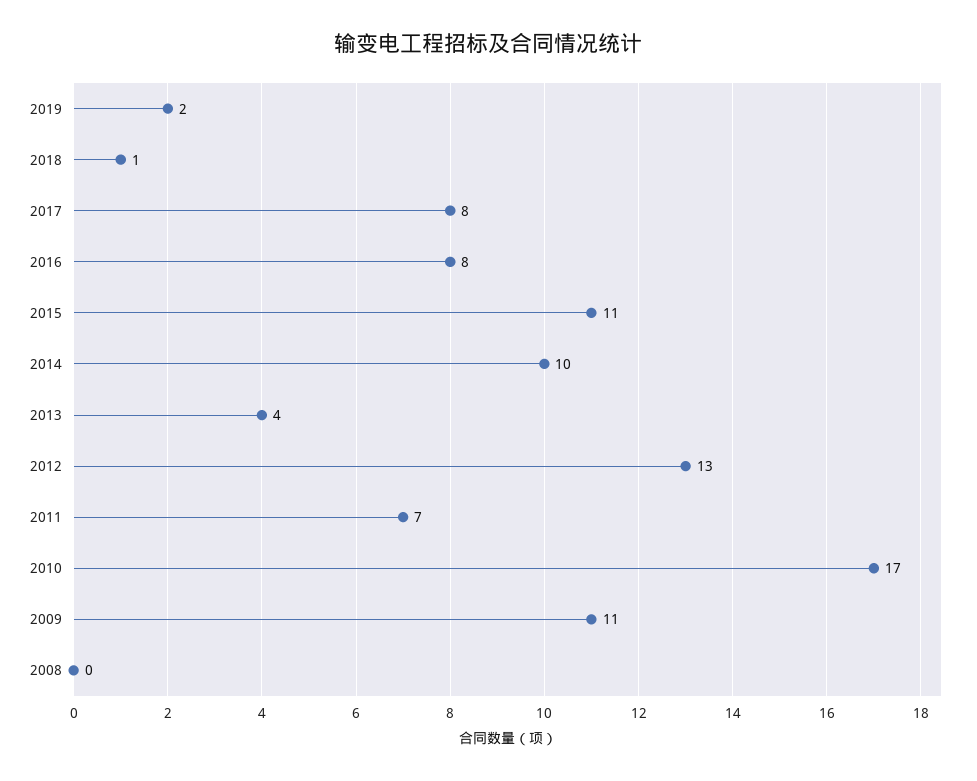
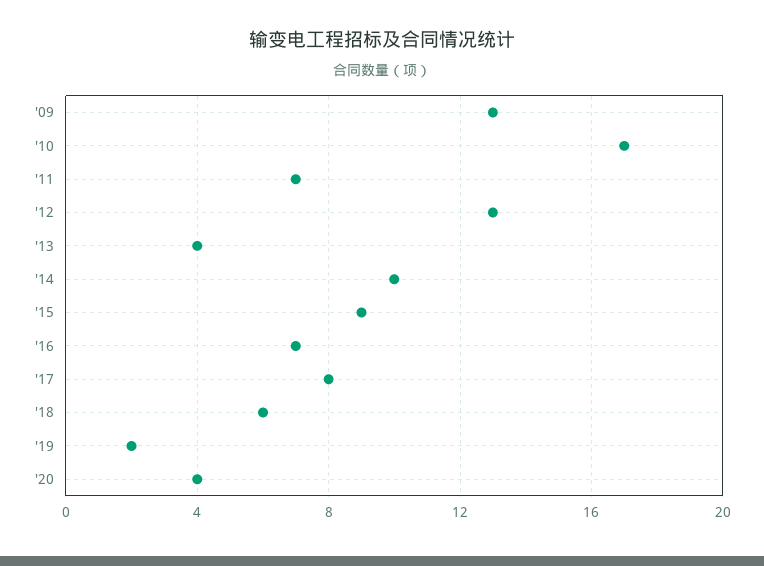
2018: 1 -> 6
2016: 8 -> 7
2015: 11 -> 9
2009: 11 -> 13
2008: 0 -> none
'20: none -> 4

